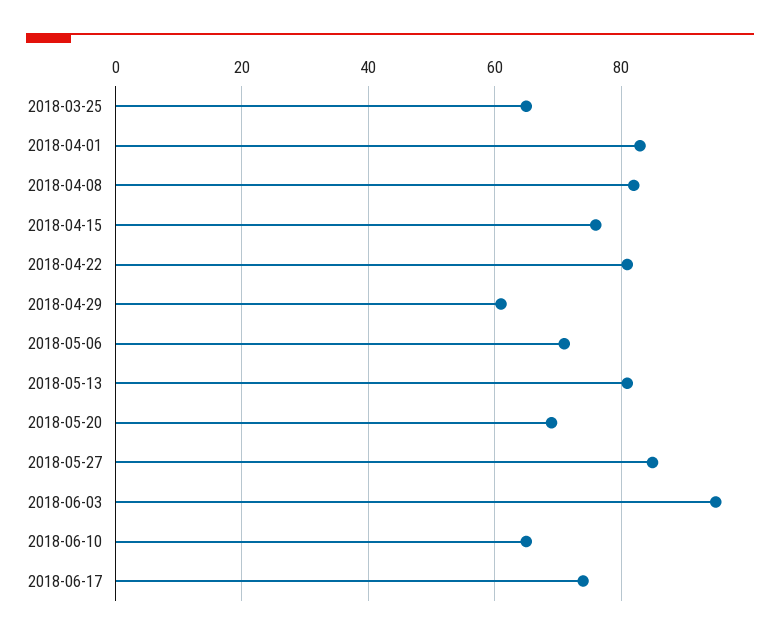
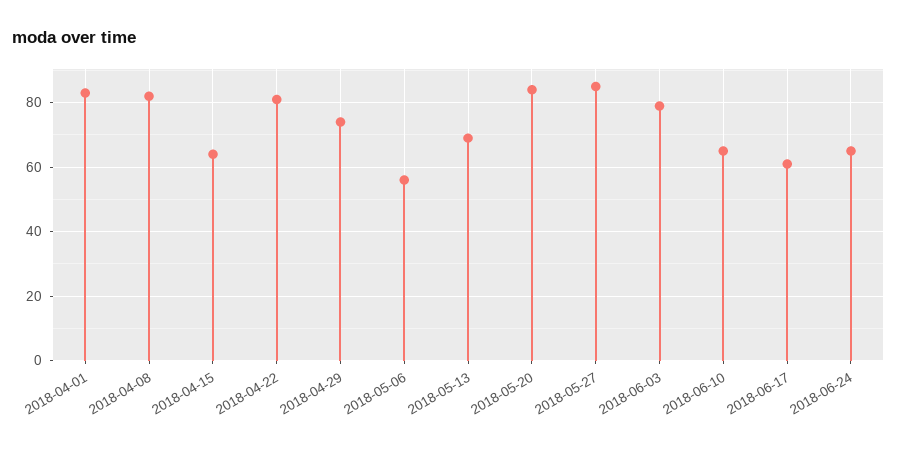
2018-03-25: 65 -> none
2018-04-15: 75 -> 65
2018-04-29: 60 -> 75
2018-05-06: 70 -> 55
2018-05-13: 80 -> 70
2018-05-20: 70 -> 85
2018-06-03: 95 -> 80
2018-06-17: 75 -> 60
2018-06-24: none -> 65

